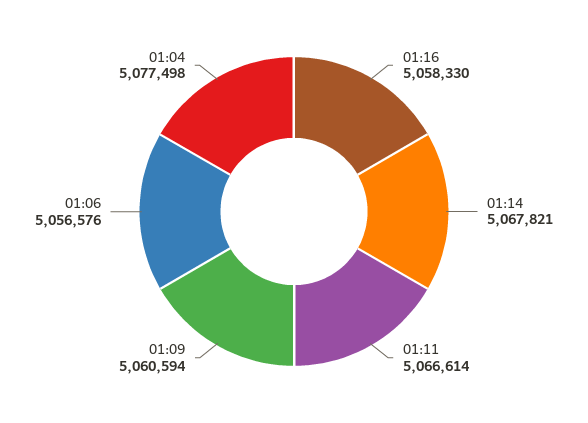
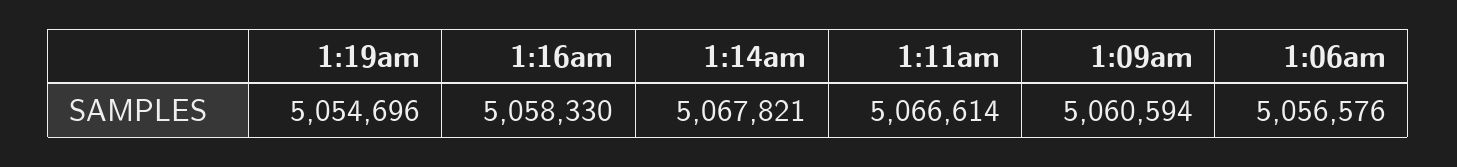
01:04: 5077498 -> none
1:19am: none -> 5054696

